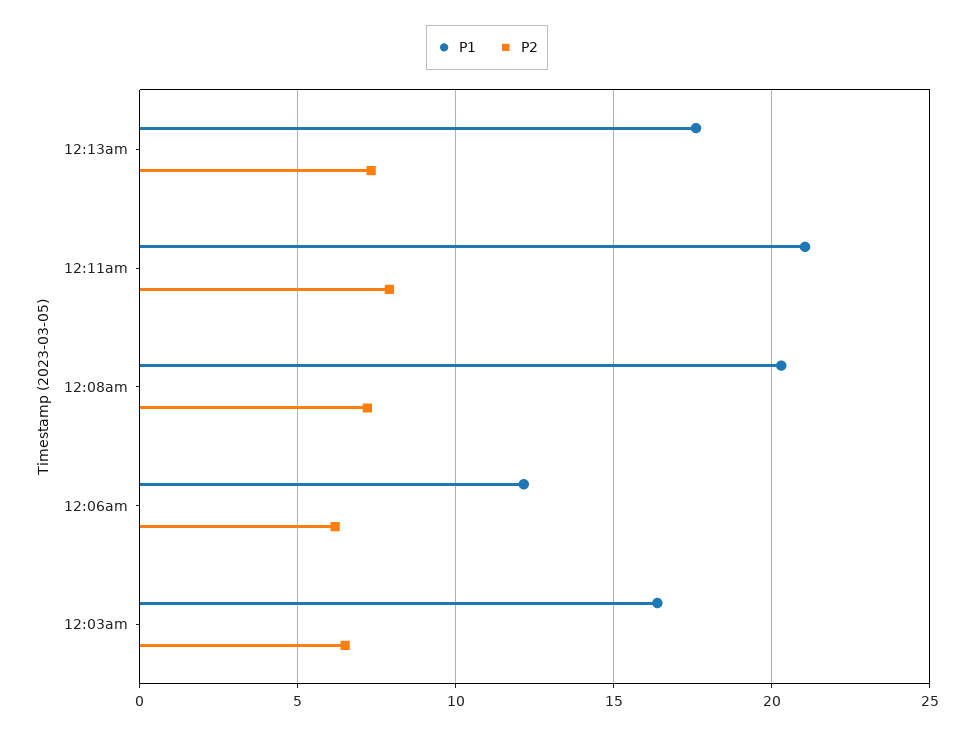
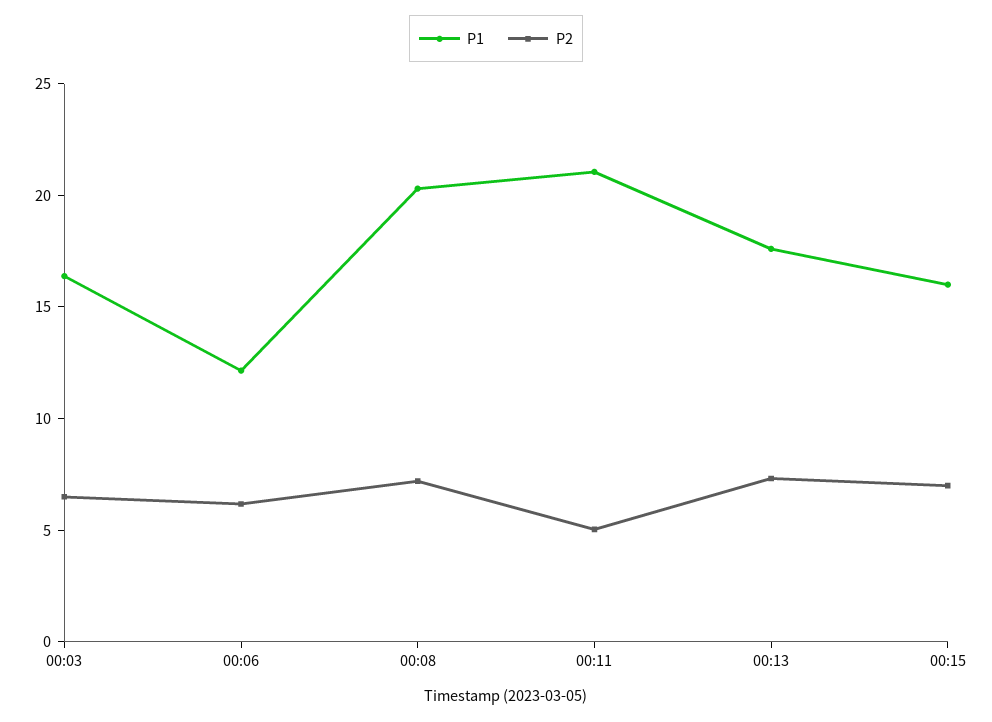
P2, 12:11am: 8 -> 5
P1, 00:15: none -> 16
P2, 00:15: none -> 7

